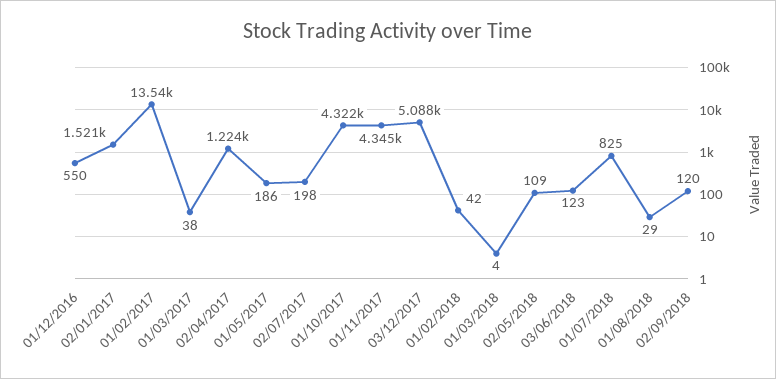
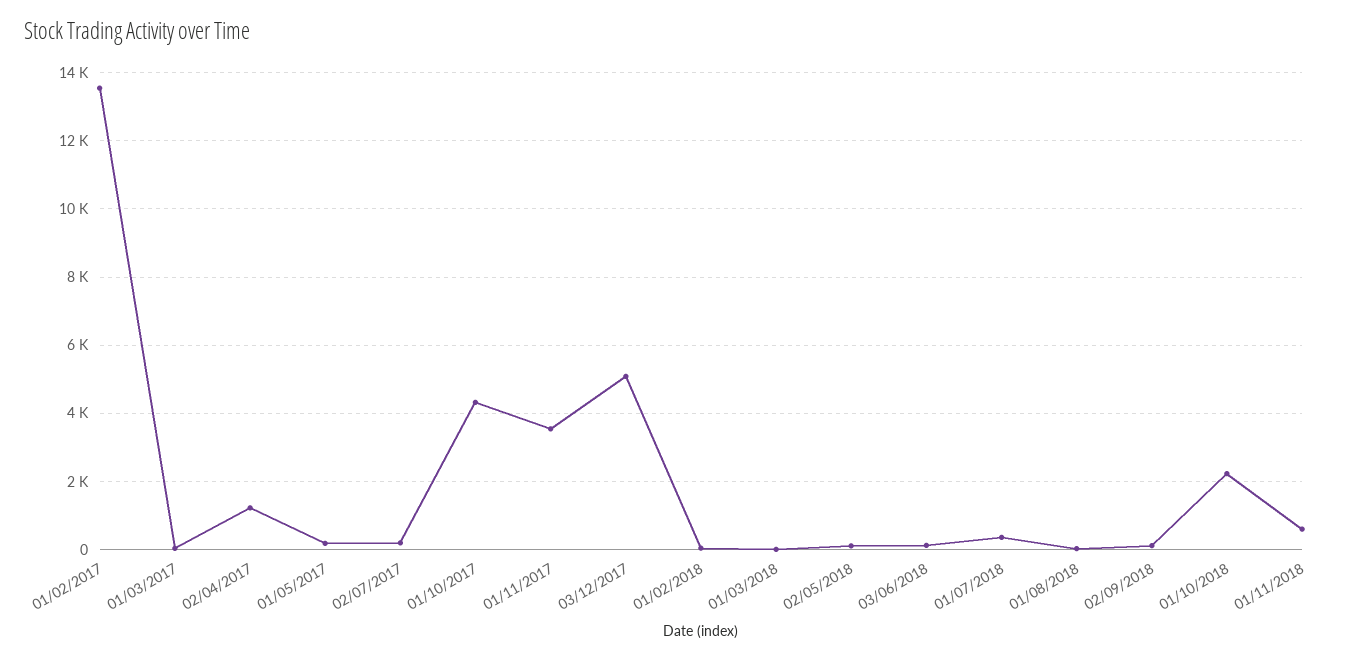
01/12/2016: 550 -> none
02/01/2017: 1521 -> none
01/11/2017: 4345 -> 3600
01/07/2018: 825 -> 400
01/10/2018: none -> 2200
01/11/2018: none -> 600

